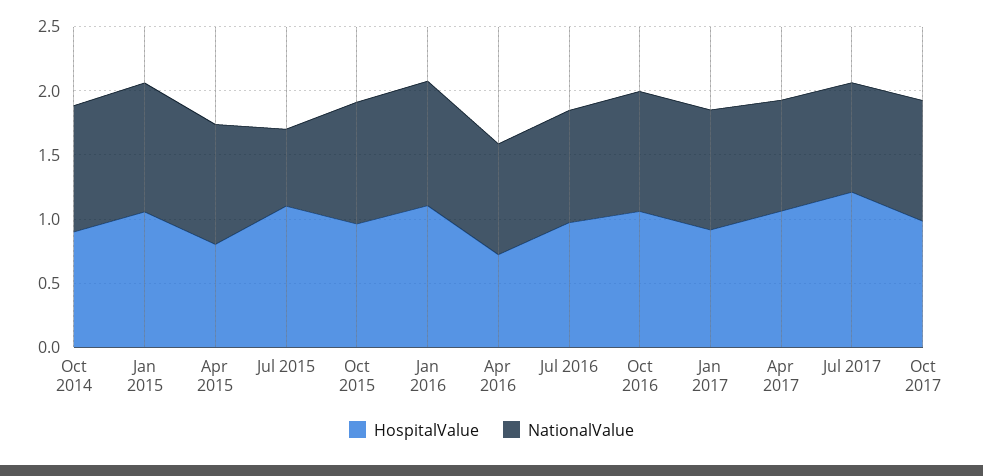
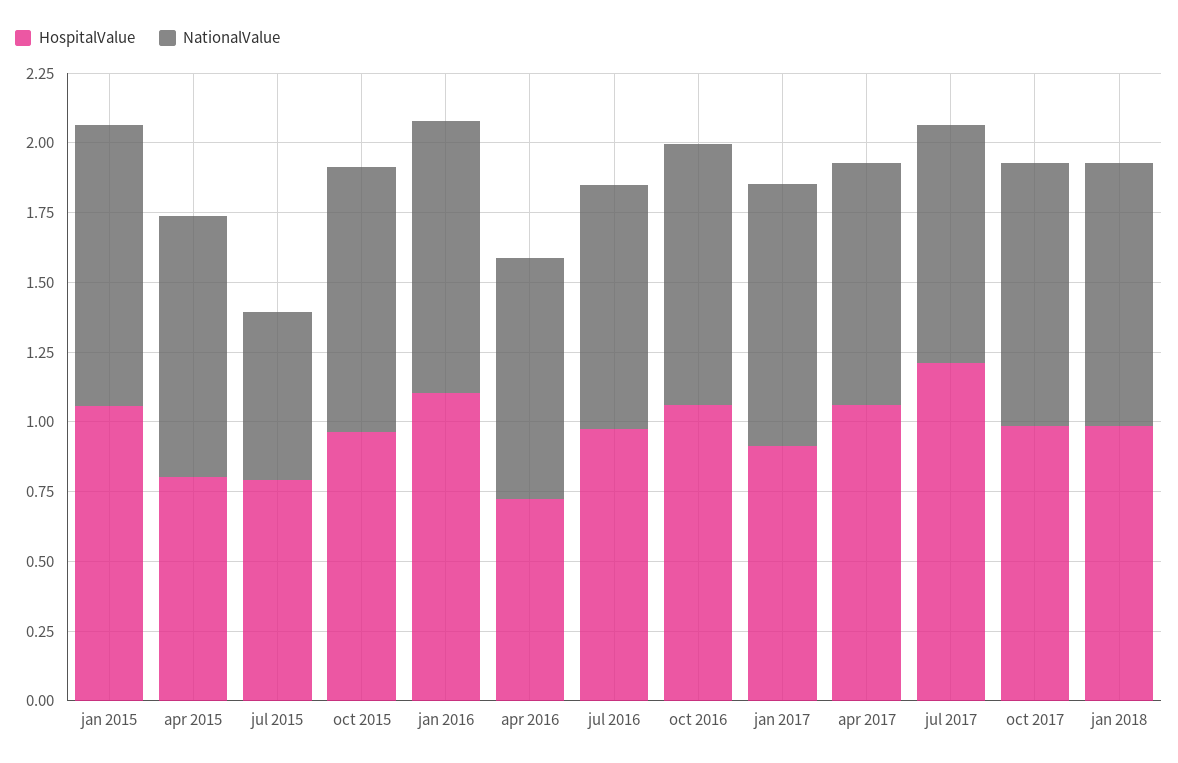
HospitalValue, Oct 2014: 0.9 -> none
NationalValue, Oct 2014: 1 -> none
HospitalValue, Jul 2015: 1.1 -> 0.8
HospitalValue, jan 2018: none -> 1
NationalValue, jan 2018: none -> 0.95

